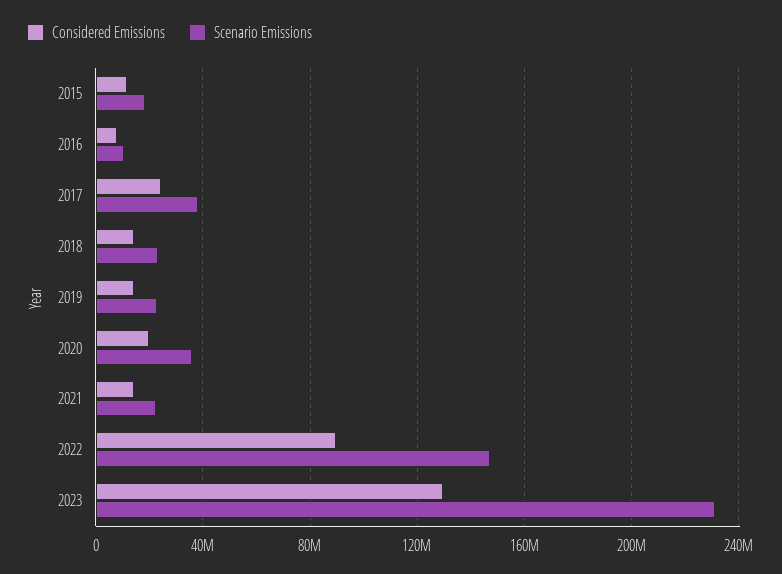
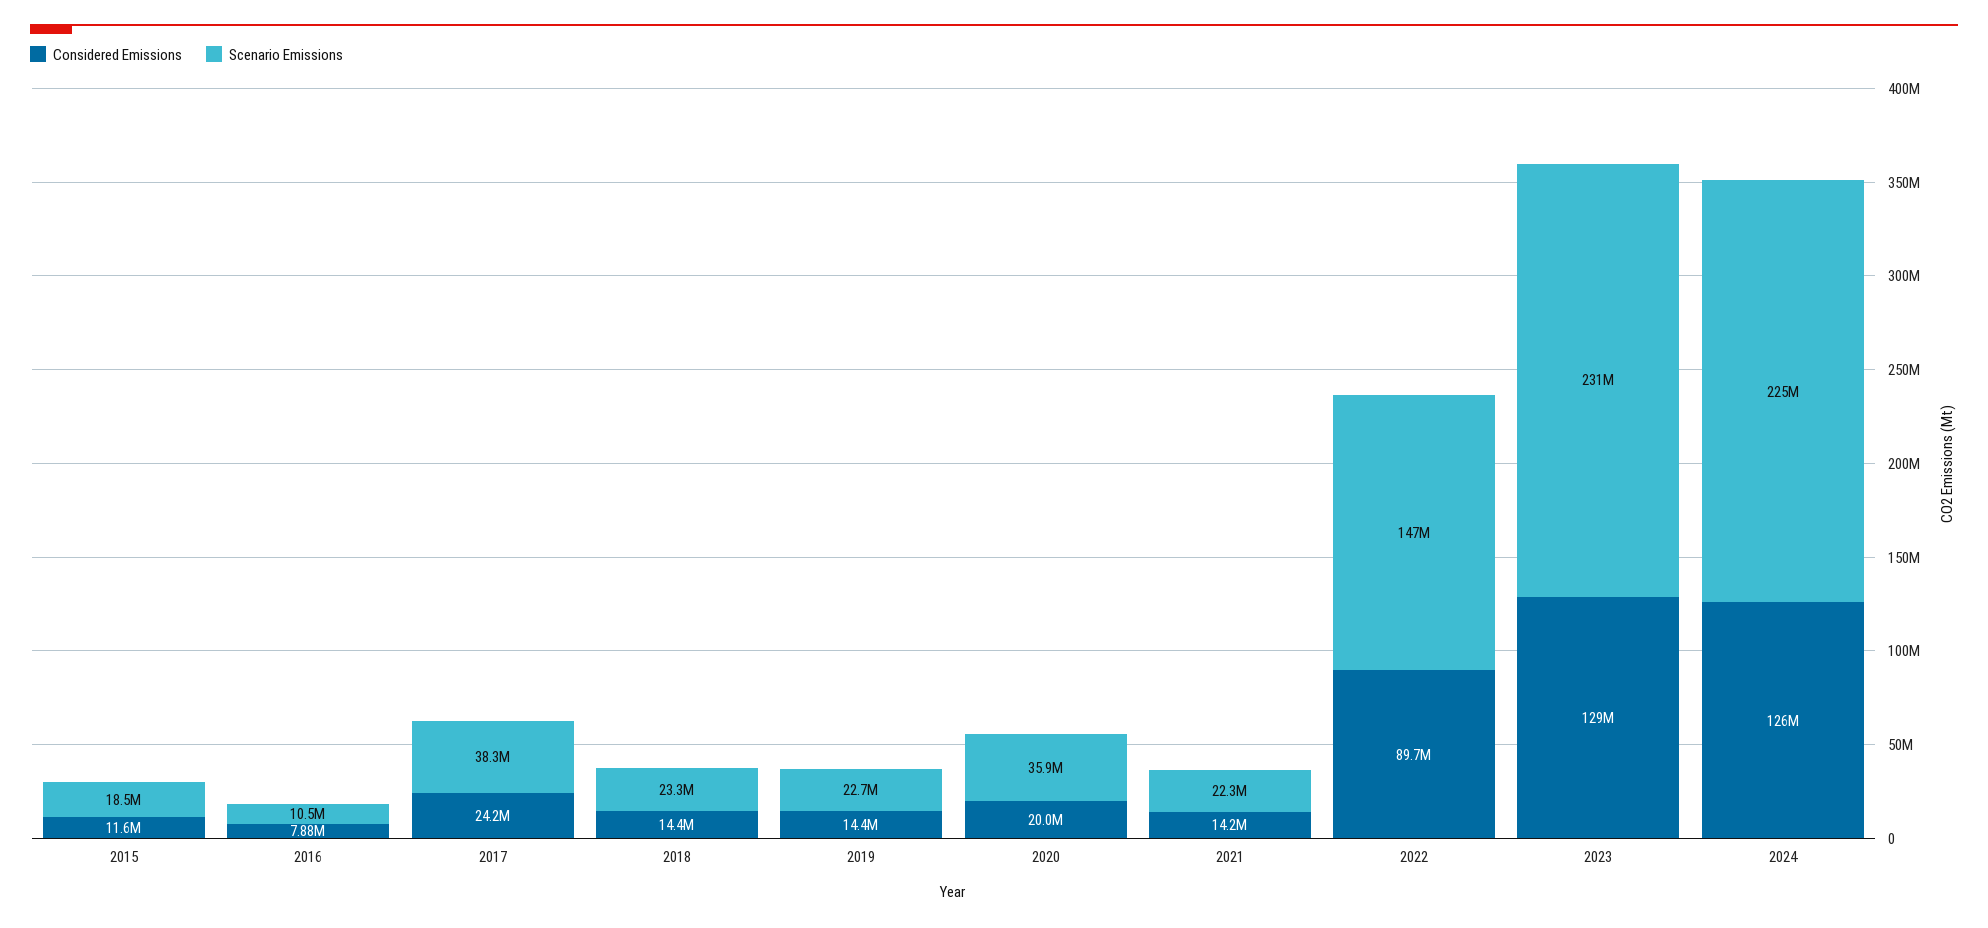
Considered Emissions, 2024: none -> 126000000
Scenario Emissions, 2024: none -> 225000000

